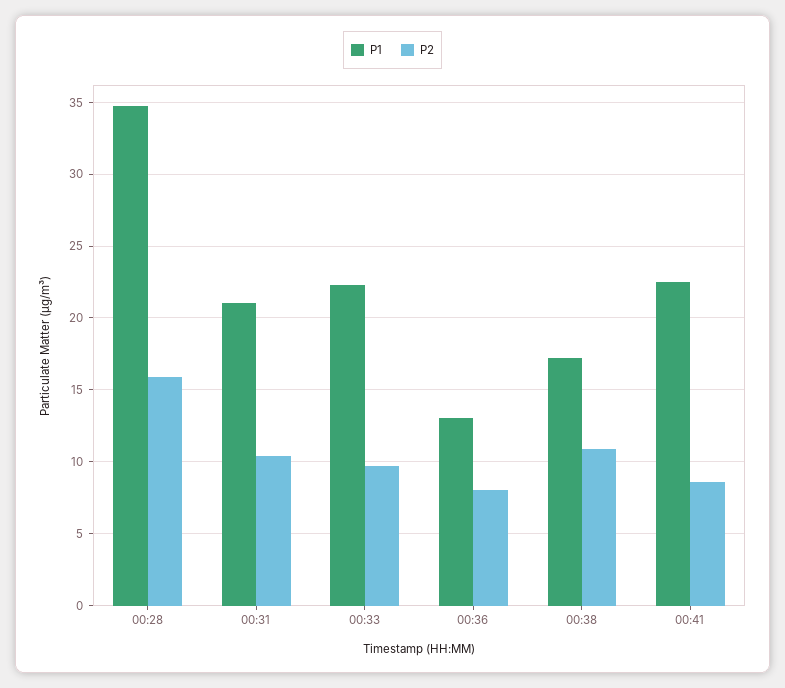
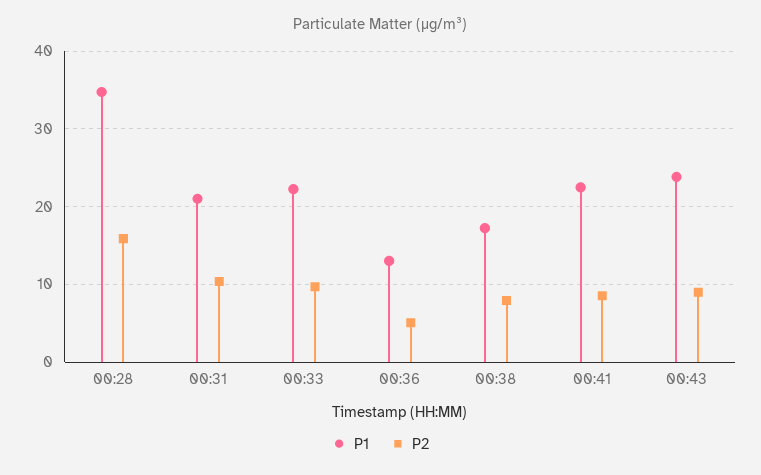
P2, 00:36: 8 -> 5
P2, 00:38: 11 -> 8
P1, 00:43: none -> 24
P2, 00:43: none -> 9

